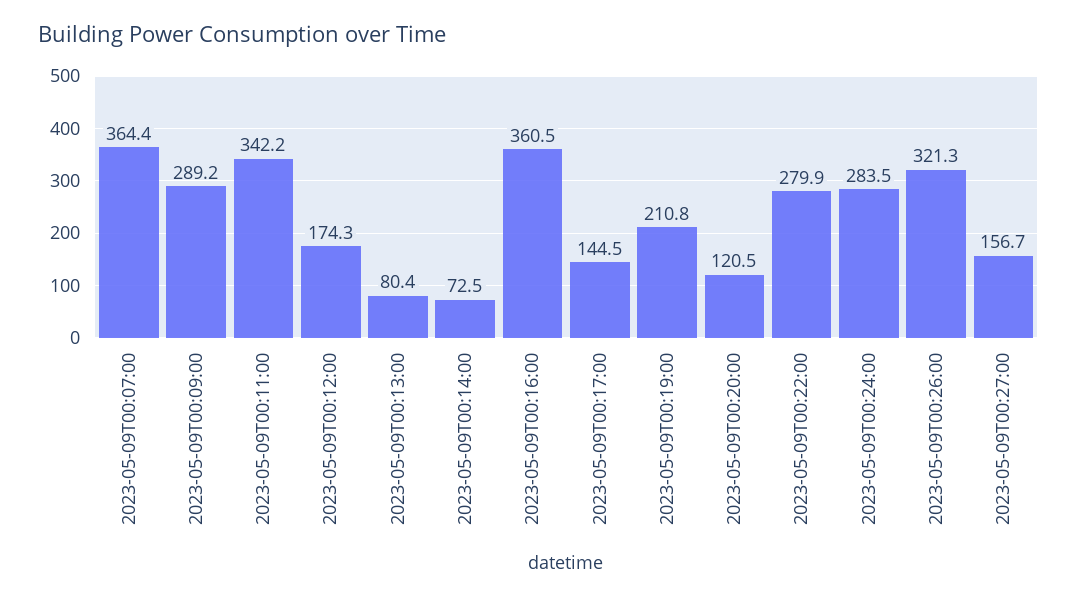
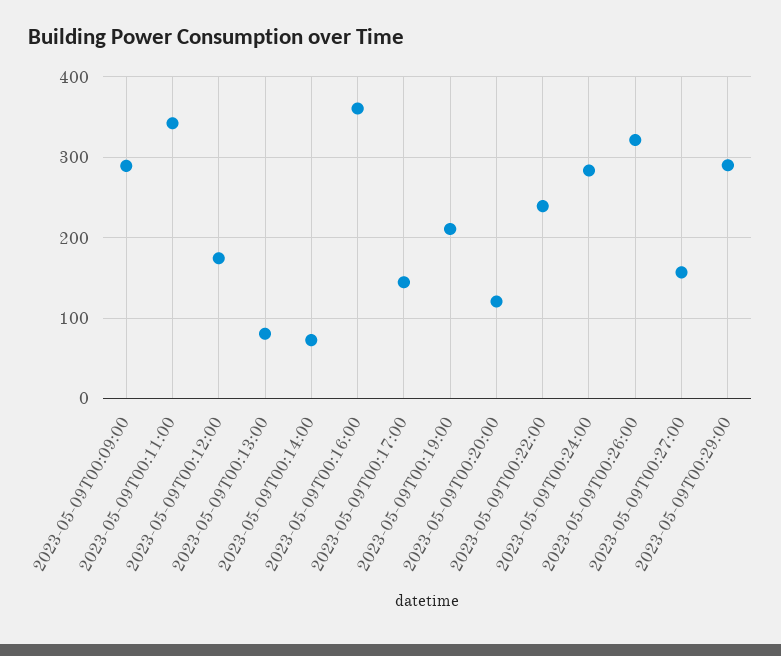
2023-05-09T00:07:00: 364.4 -> none
2023-05-09T00:22:00: 279.9 -> 240
2023-05-09T00:29:00: none -> 290

